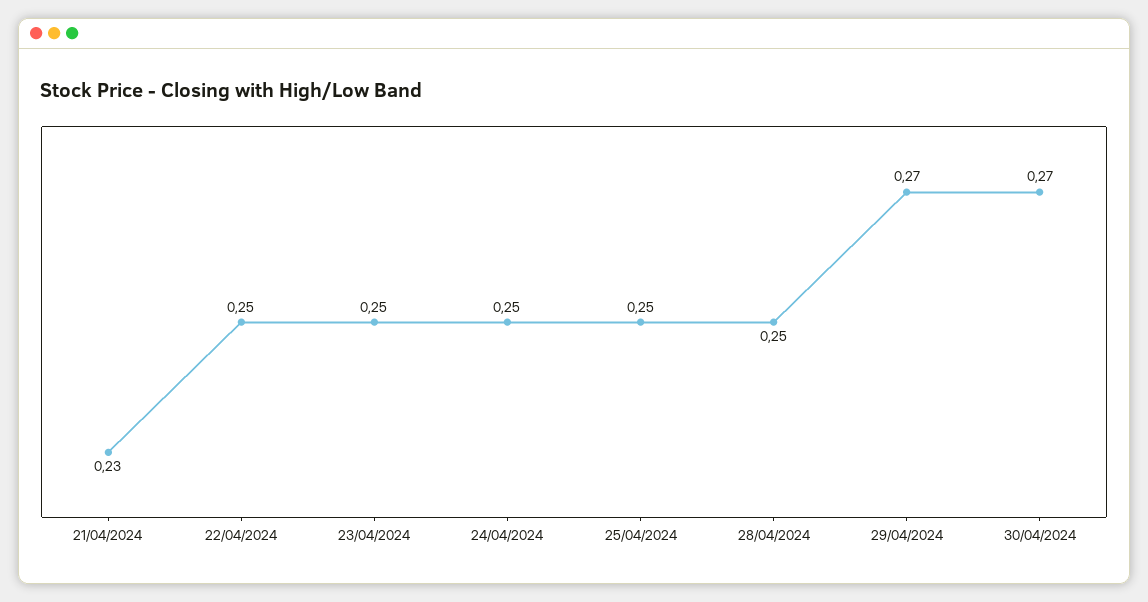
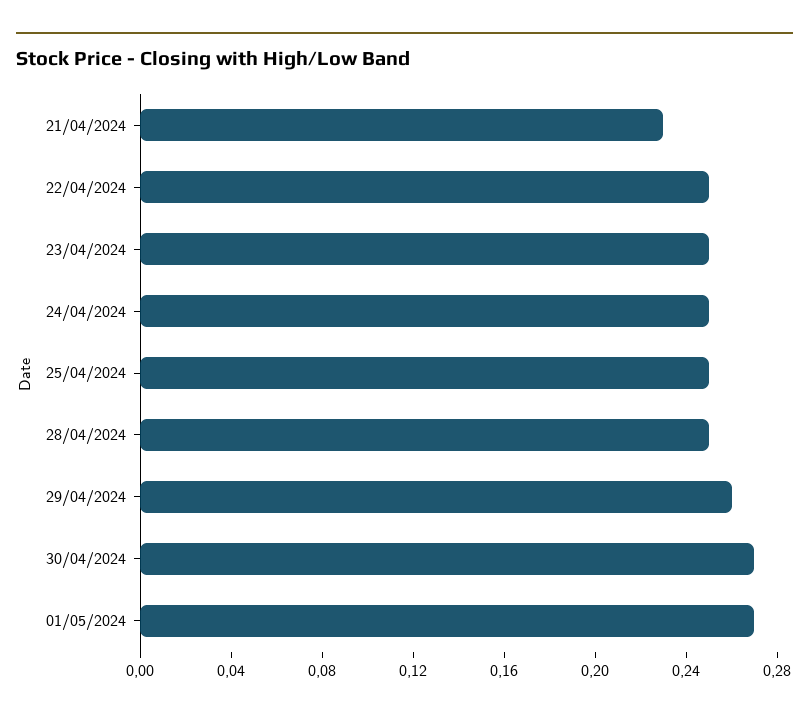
29/04/2024: 0.27 -> 0.26
01/05/2024: none -> 0.27

